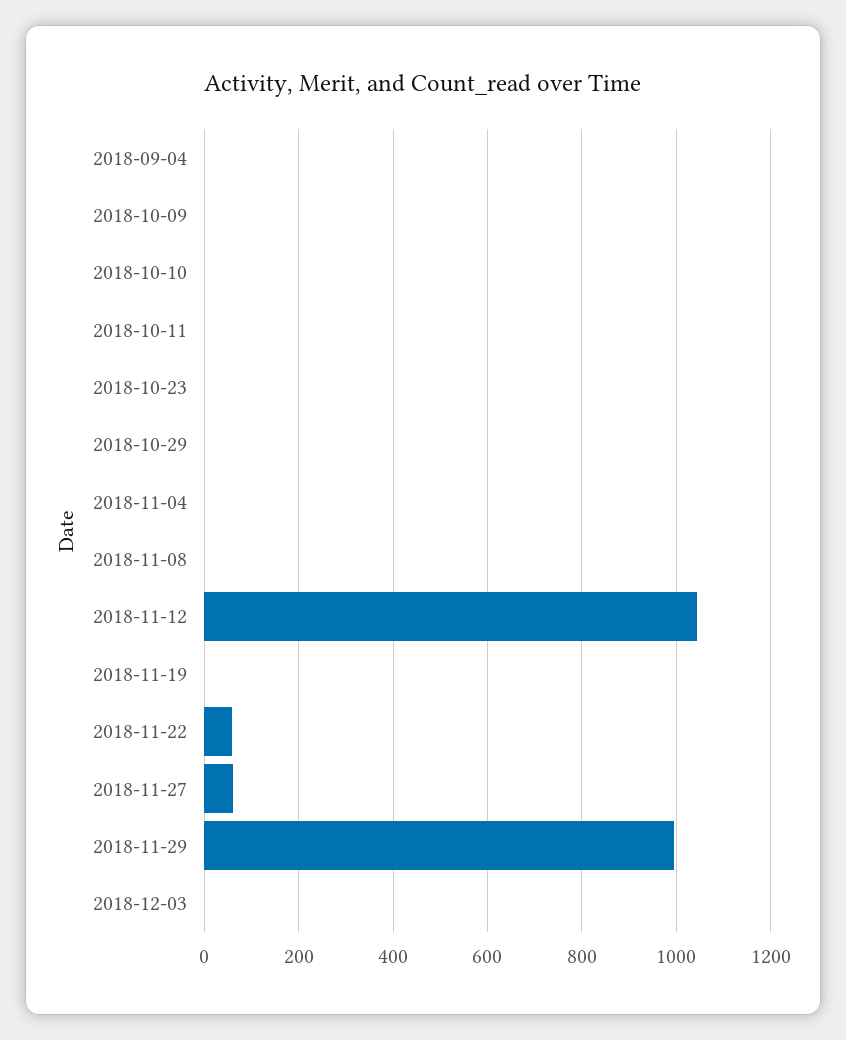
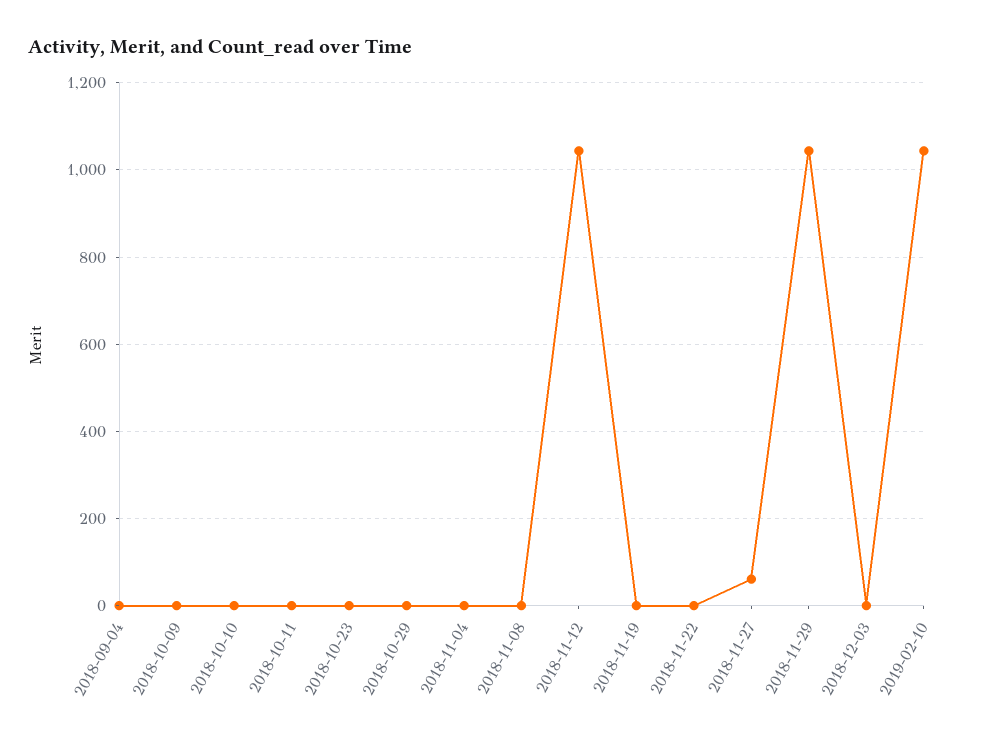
2018-11-22: 60 -> 0
2018-11-29: 1000 -> 1040
2019-02-10: none -> 1040

